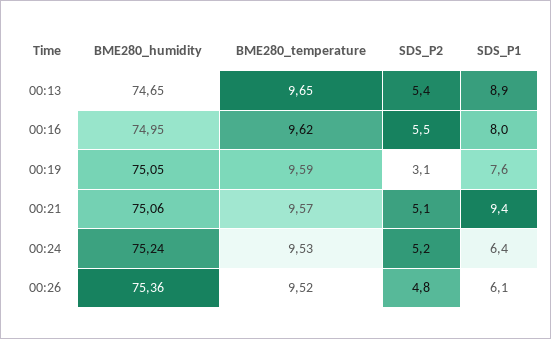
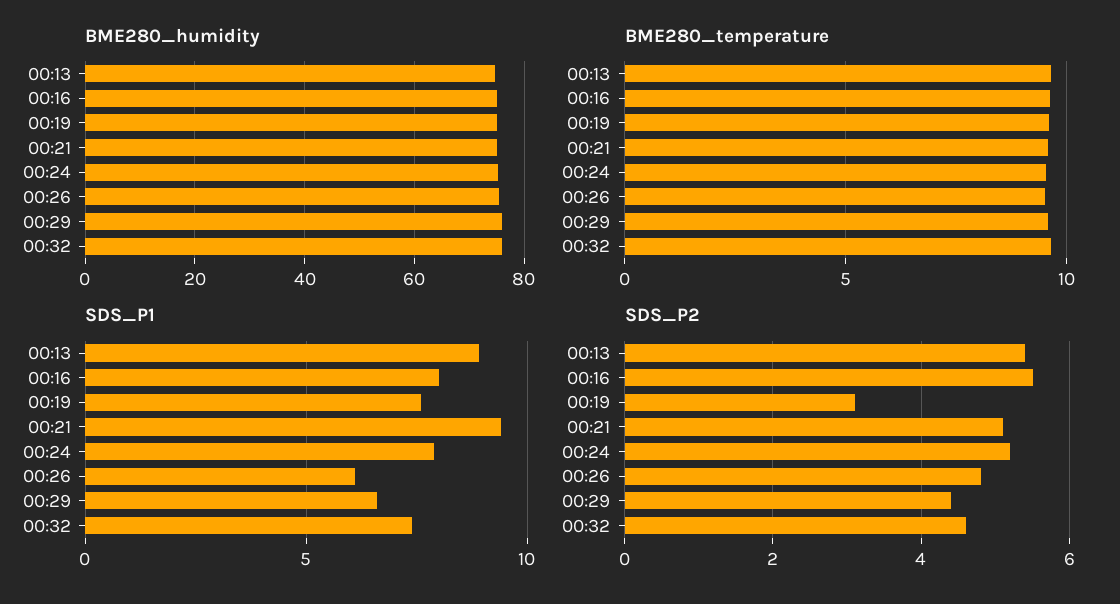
SDS_P1, 00:24: 6.4 -> 8
BME280_humidity, 00:29: none -> 76
BME280_humidity, 00:32: none -> 76
BME280_temperature, 00:29: none -> 9.5
BME280_temperature, 00:32: none -> 9.5
SDS_P1, 00:29: none -> 6.5
SDS_P1, 00:32: none -> 7.5
SDS_P2, 00:29: none -> 4.5
SDS_P2, 00:32: none -> 4.5

